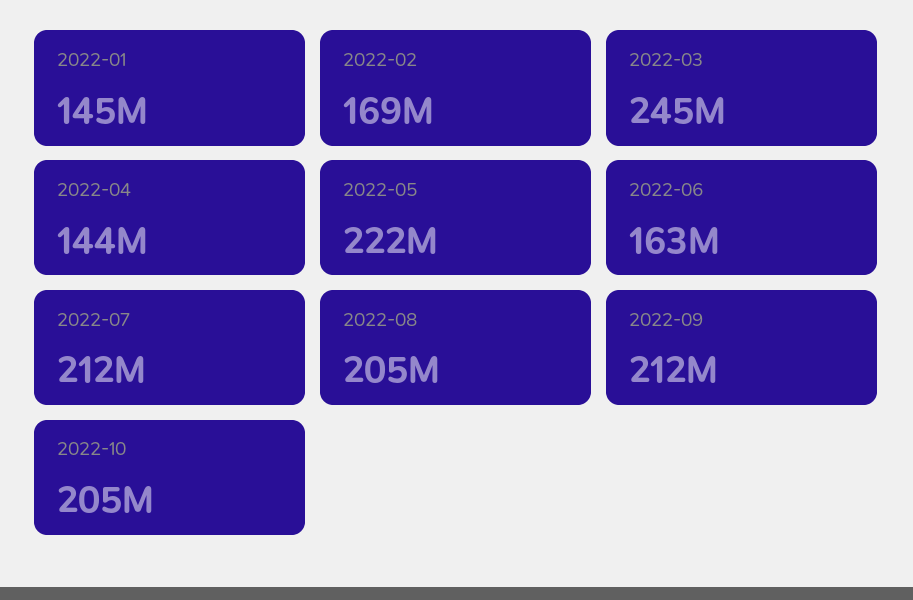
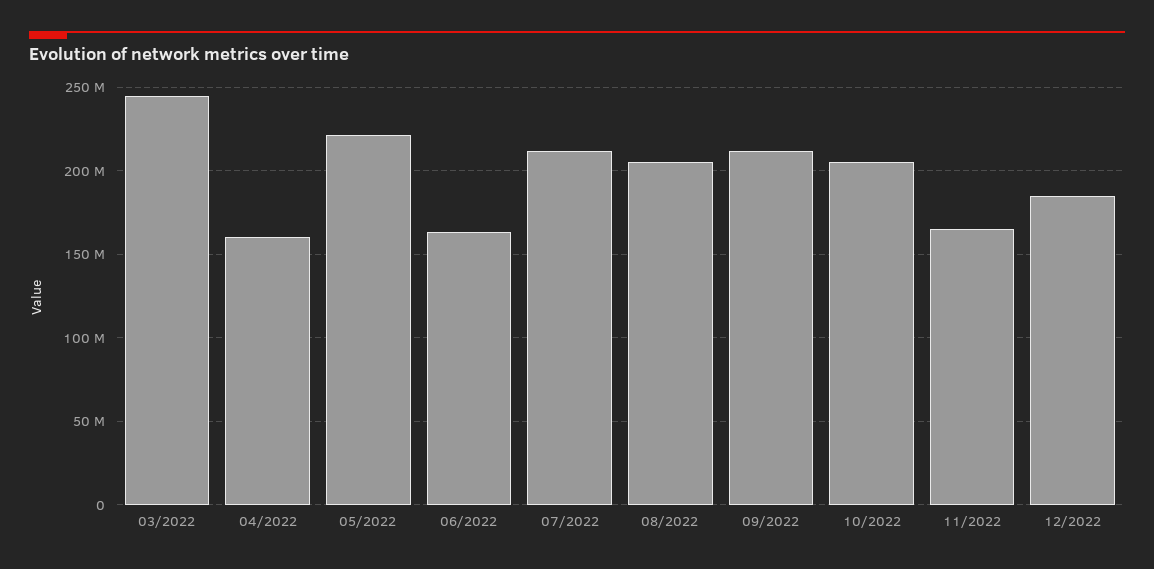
2022-01: 145000000 -> none
2022-02: 169000000 -> none
2022-04: 144000000 -> 160000000
11/2022: none -> 165000000
12/2022: none -> 185000000

